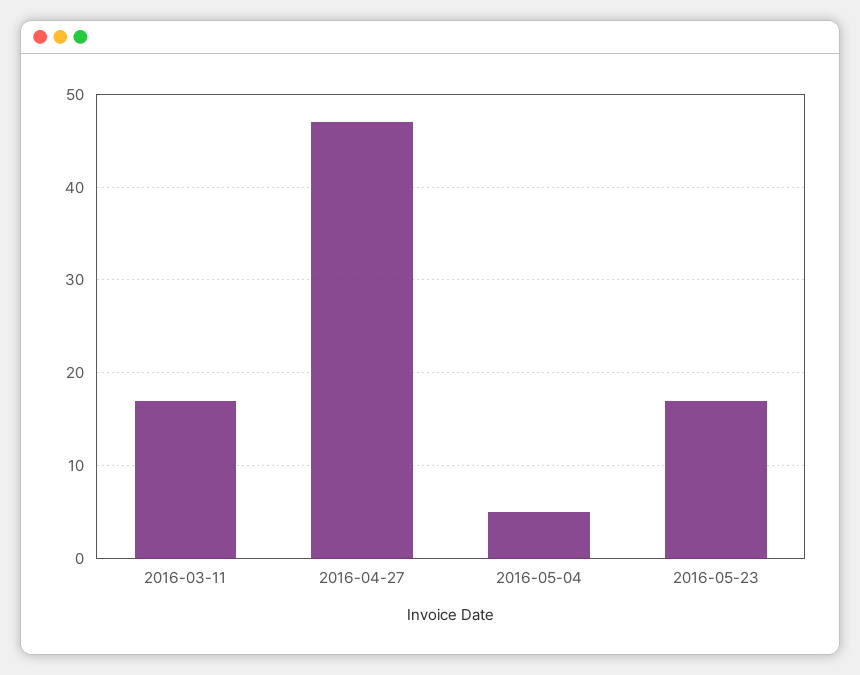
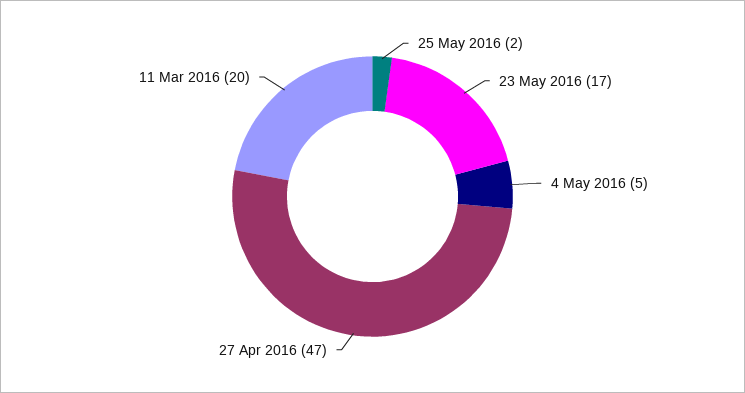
2016-03-11: 17 -> 20
25 May 2016: none -> 2

